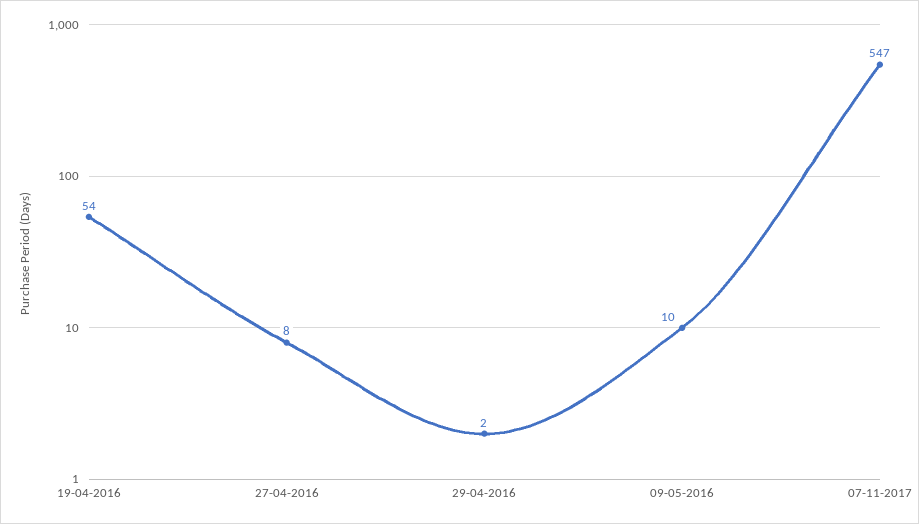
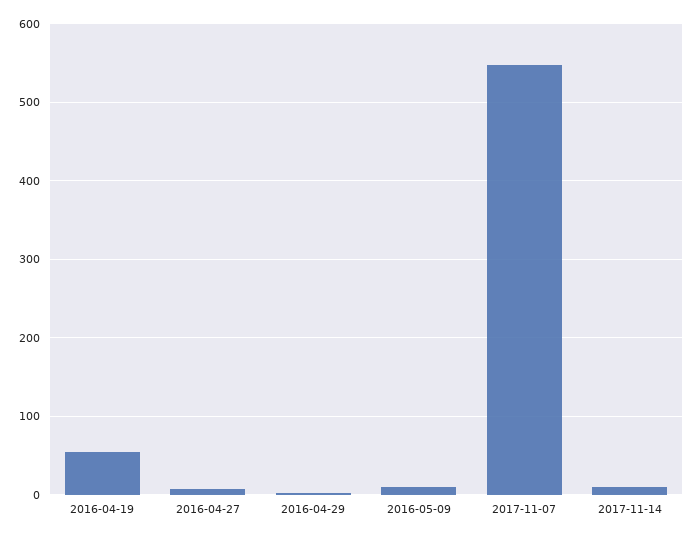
2017-11-14: none -> 10

